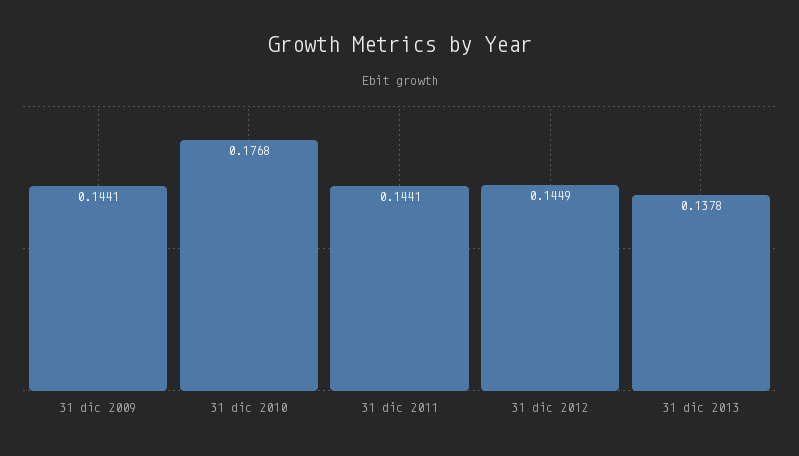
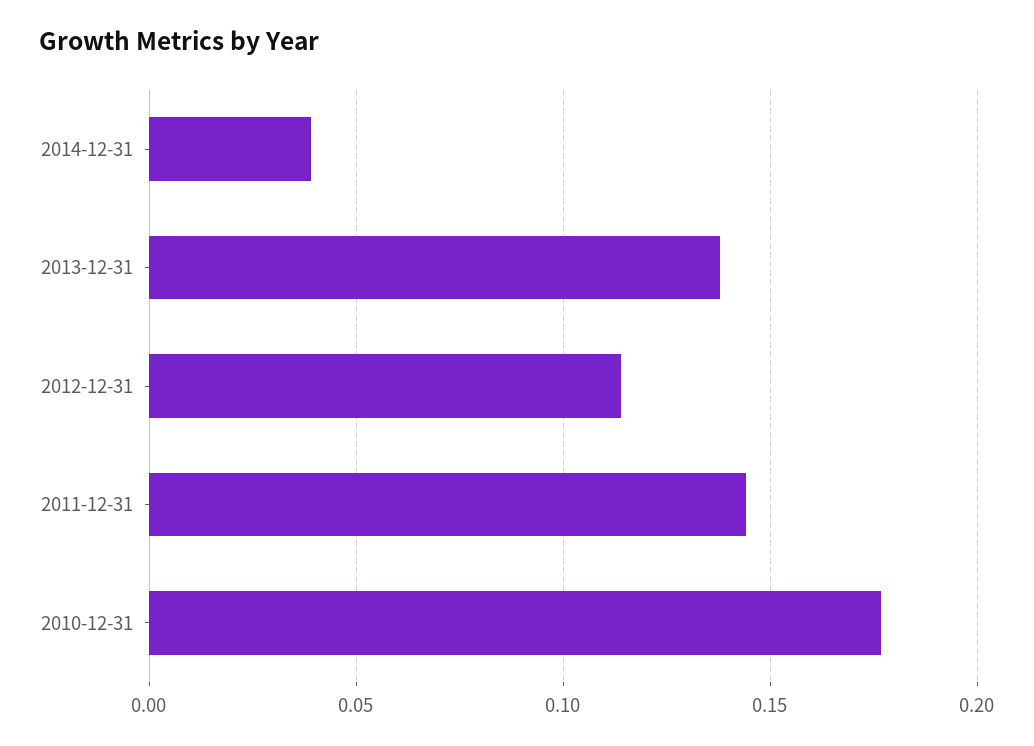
31 dic 2009: 0.1441 -> none
31 dic 2012: 0.1449 -> 0.115
2014-12-31: none -> 0.04

